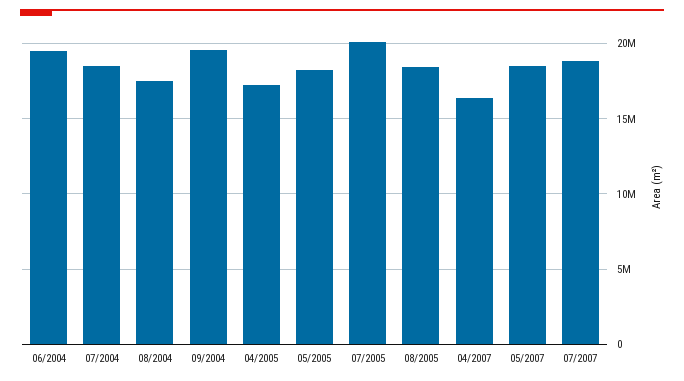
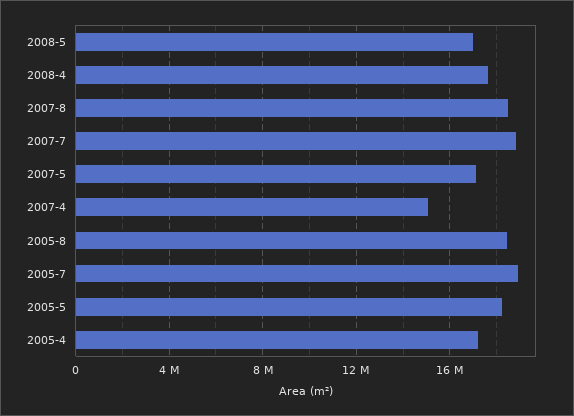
06/2004: 19500000 -> none
07/2004: 18500000 -> none
08/2004: 17500000 -> none
09/2004: 19500000 -> none
07/2005: 20000000 -> 19000000
04/2007: 16500000 -> 15000000
05/2007: 18500000 -> 17000000
2008-5: none -> 17000000
2008-4: none -> 17500000
2007-8: none -> 18500000

